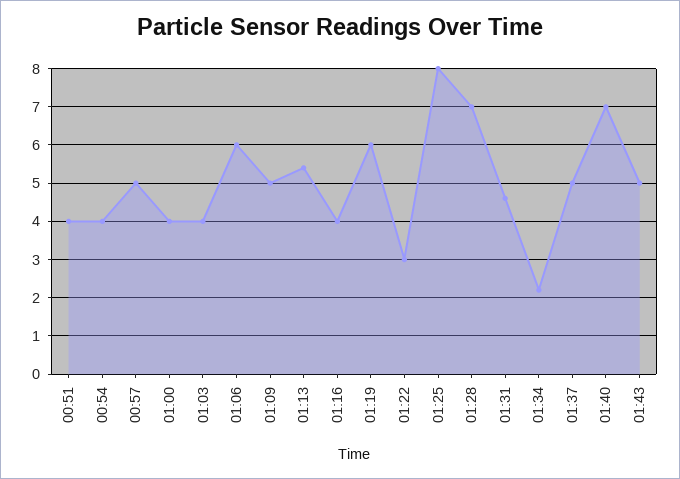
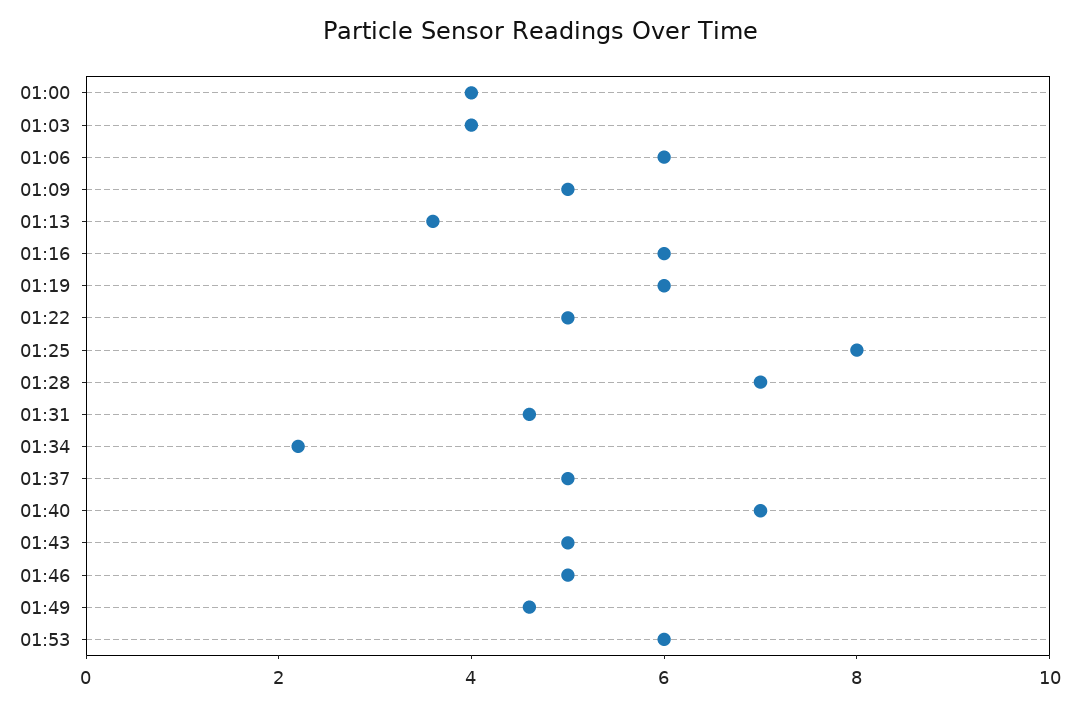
00:51: 4 -> none
00:54: 4 -> none
00:57: 5 -> none
01:13: 5.5 -> 3.5
01:16: 4 -> 6
01:22: 3 -> 5
01:46: none -> 5
01:49: none -> 4.5
01:53: none -> 6

